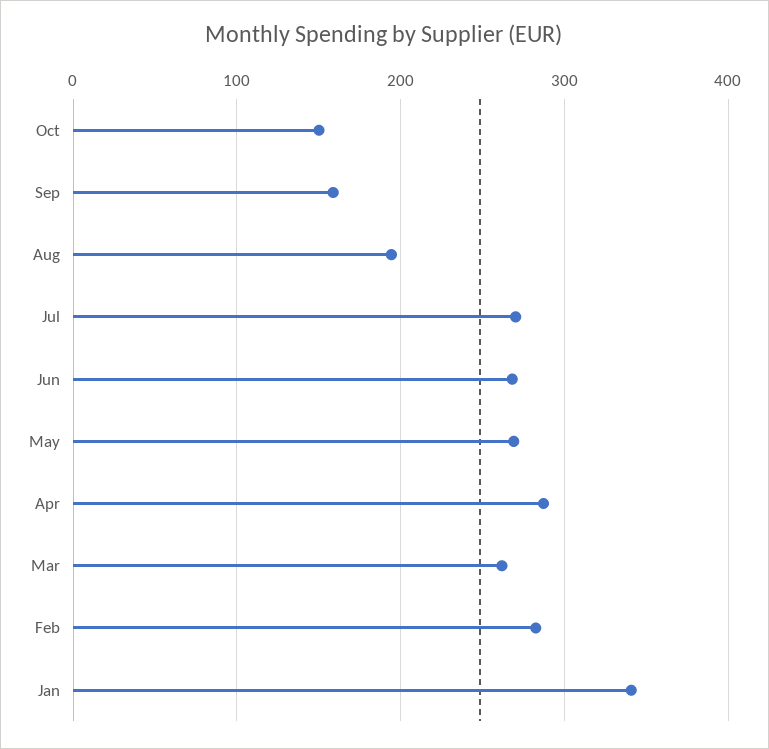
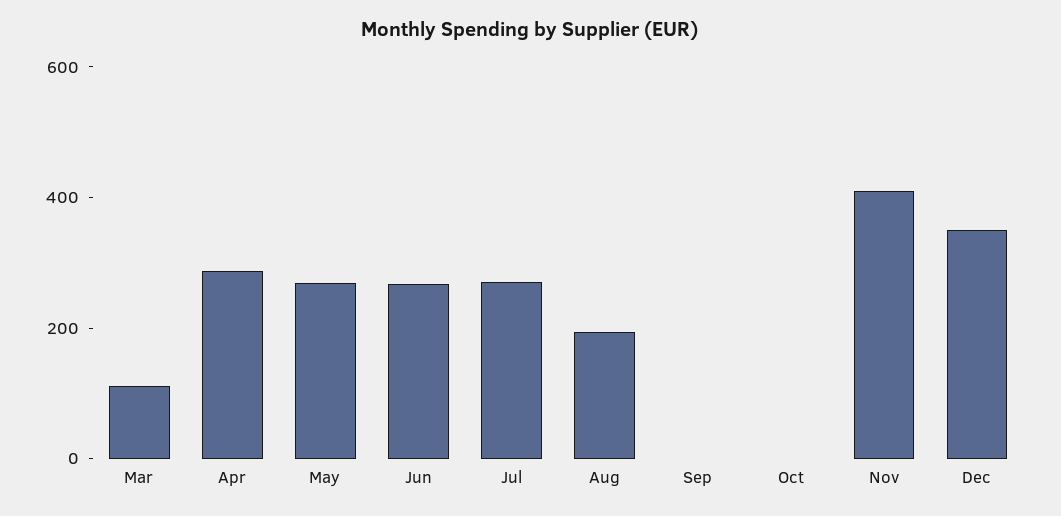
Oct: 150 -> 0
Sep: 160 -> 0
Mar: 260 -> 100
Feb: 280 -> none
Jan: 340 -> none
Nov: none -> 400
Dec: none -> 350

